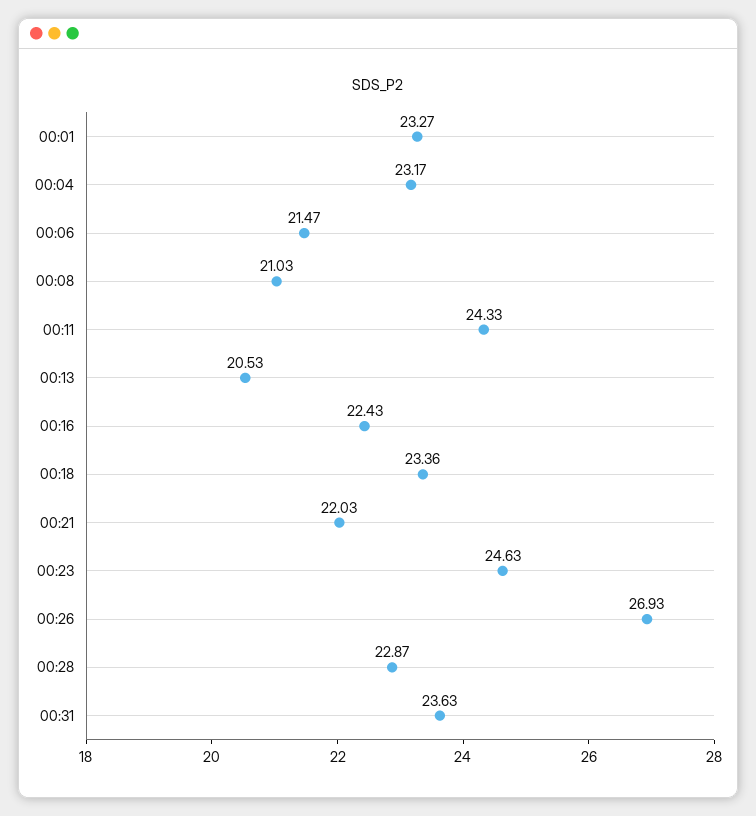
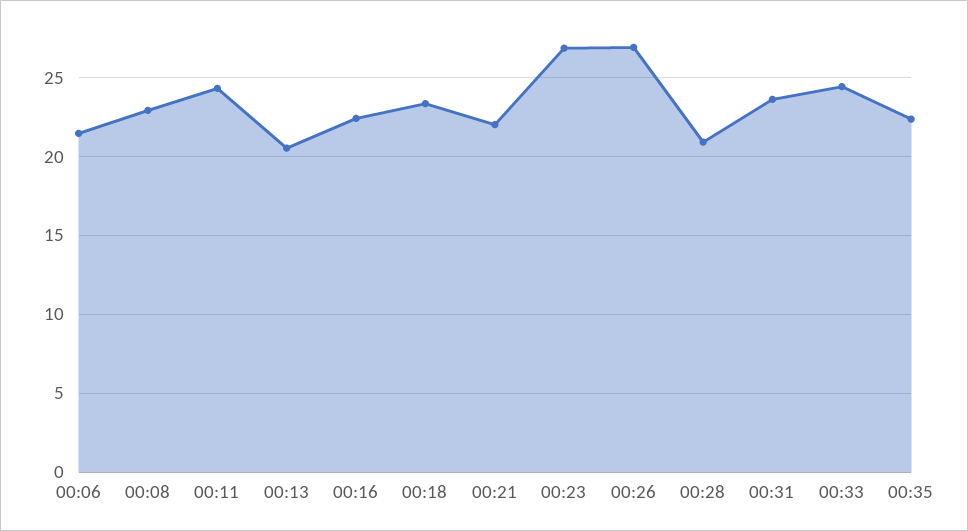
00:01: 23.27 -> none
00:04: 23.17 -> none
00:08: 21.03 -> 23
00:23: 24.63 -> 27
00:28: 22.87 -> 21
00:33: none -> 24.5
00:35: none -> 22.5

